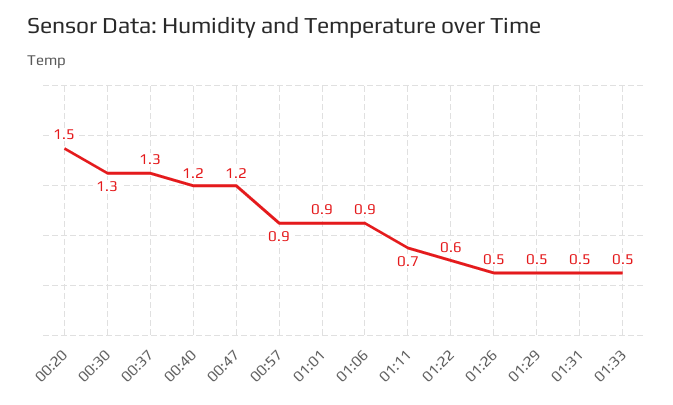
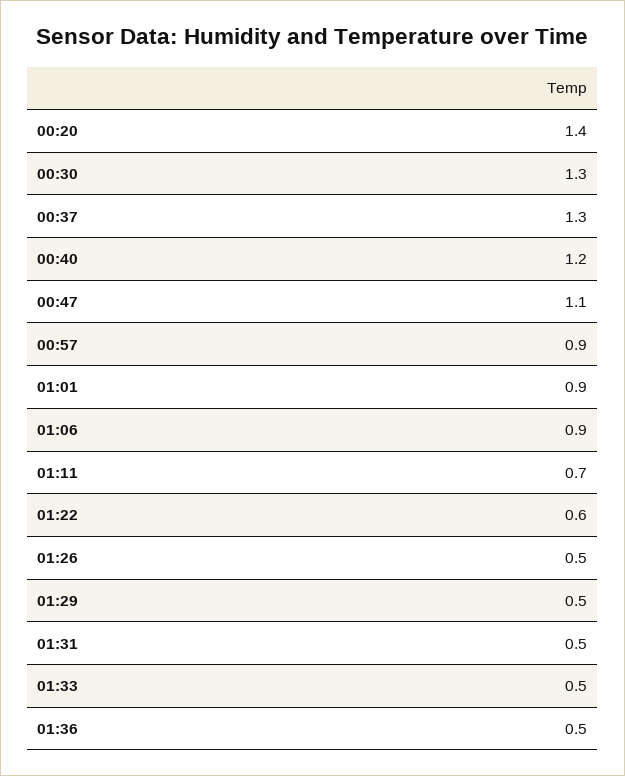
00:20: 1.5 -> 1.4
00:47: 1.2 -> 1.1
01:36: none -> 0.5

